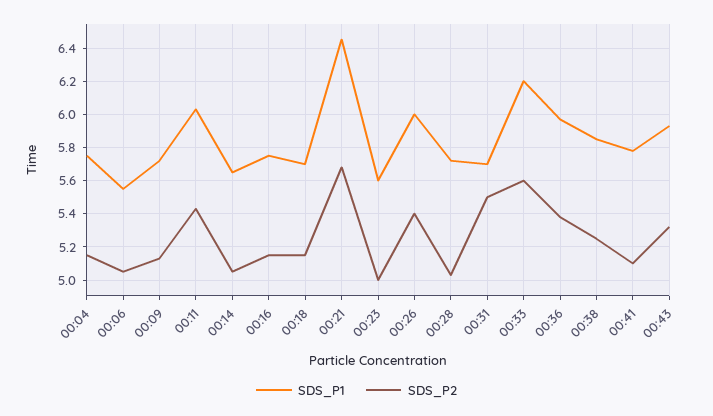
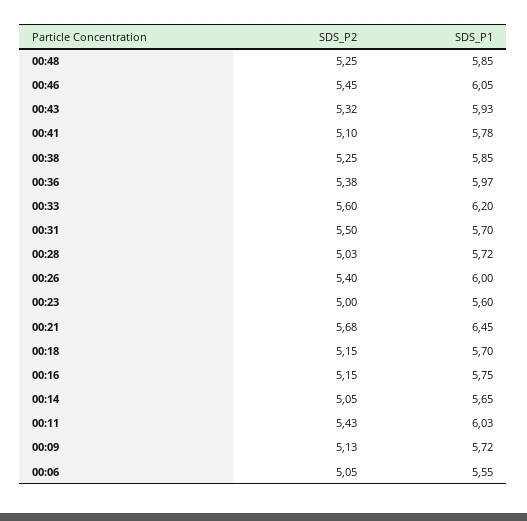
SDS_P1, 00:04: 5.75 -> none
SDS_P2, 00:04: 5.15 -> none
SDS_P2, 00:48: none -> 5.25
SDS_P1, 00:48: none -> 5.85
SDS_P2, 00:46: none -> 5.45
SDS_P1, 00:46: none -> 6.05

